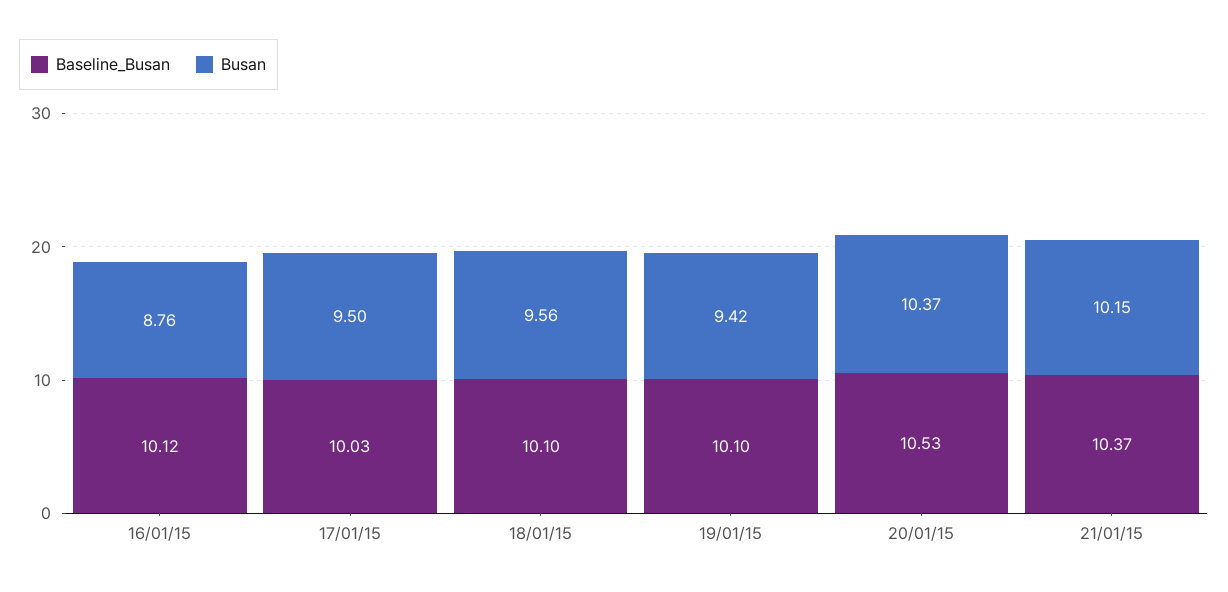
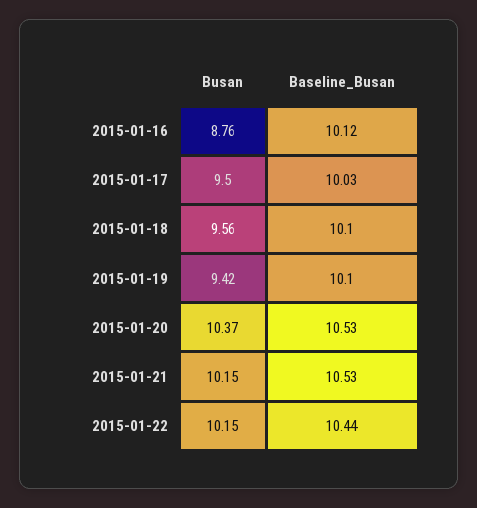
Baseline_Busan, 21/01/15: 10.37 -> 10.53
Busan, 2015-01-22: none -> 10.15
Baseline_Busan, 2015-01-22: none -> 10.44

